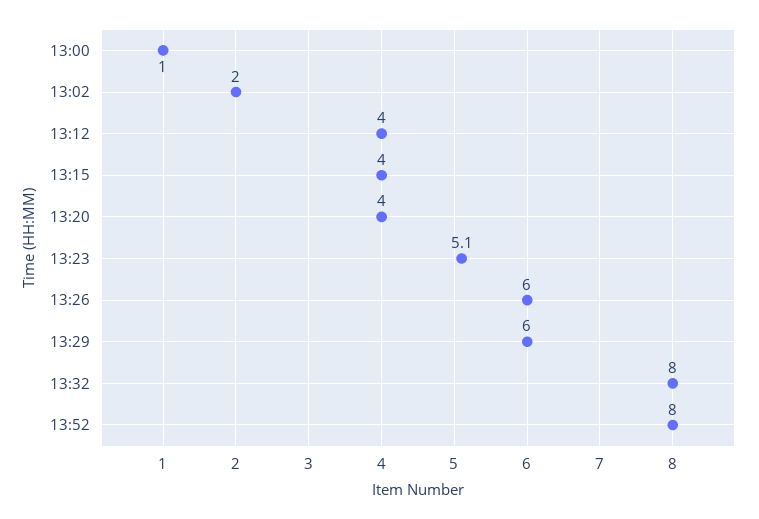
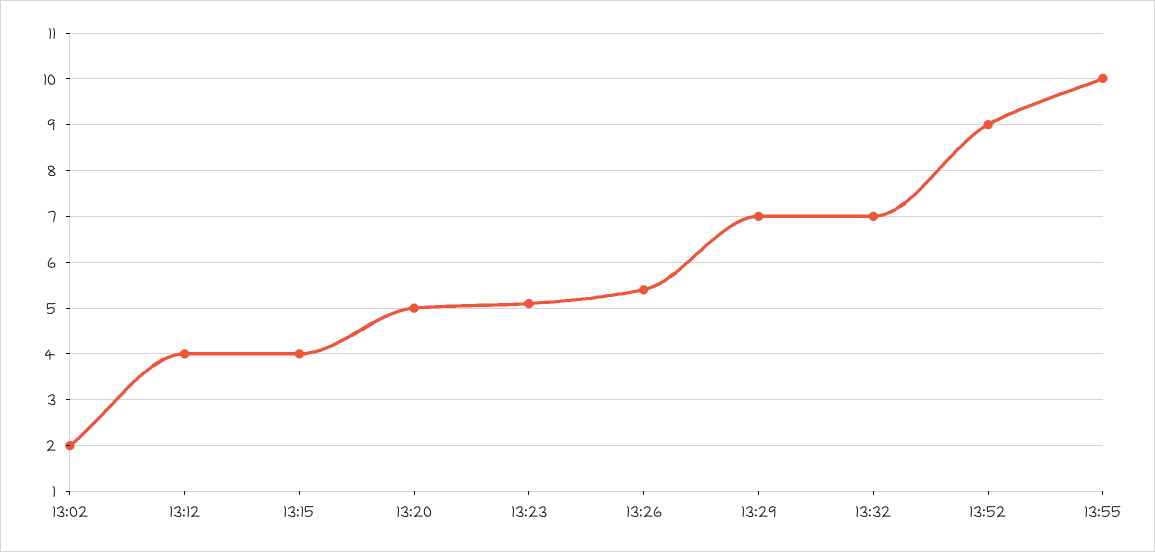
13:00: 1 -> none
13:20: 4 -> 5
13:26: 6 -> 5.4
13:29: 6 -> 7
13:32: 8 -> 7
13:52: 8 -> 9
13:55: none -> 10

